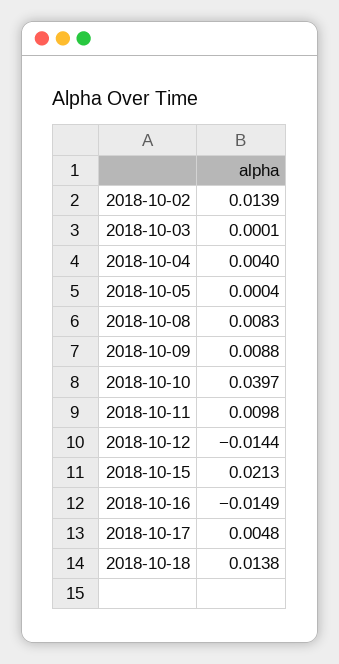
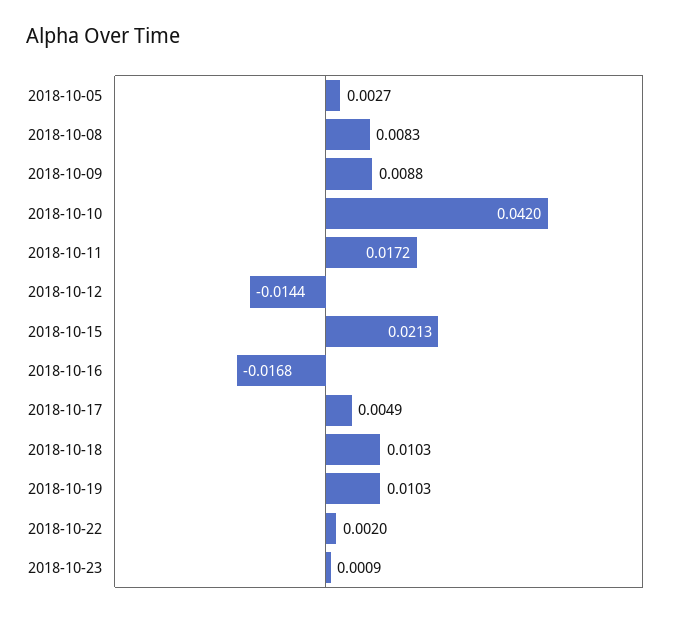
2018-10-02: 0.0139 -> none
2018-10-03: 0.0001 -> none
2018-10-04: 0.004 -> none
2018-10-05: 0.0004 -> 0.0027
2018-10-10: 0.0397 -> 0.042
2018-10-11: 0.0098 -> 0.0172
2018-10-16: -0.0149 -> -0.0168
2018-10-17: 0.0048 -> 0.0049
2018-10-18: 0.0138 -> 0.0103
2018-10-19: none -> 0.0103
2018-10-22: none -> 0.002
2018-10-23: none -> 0.0009

